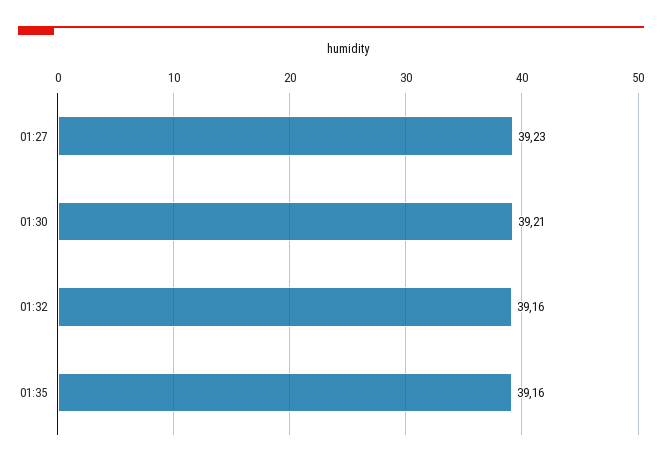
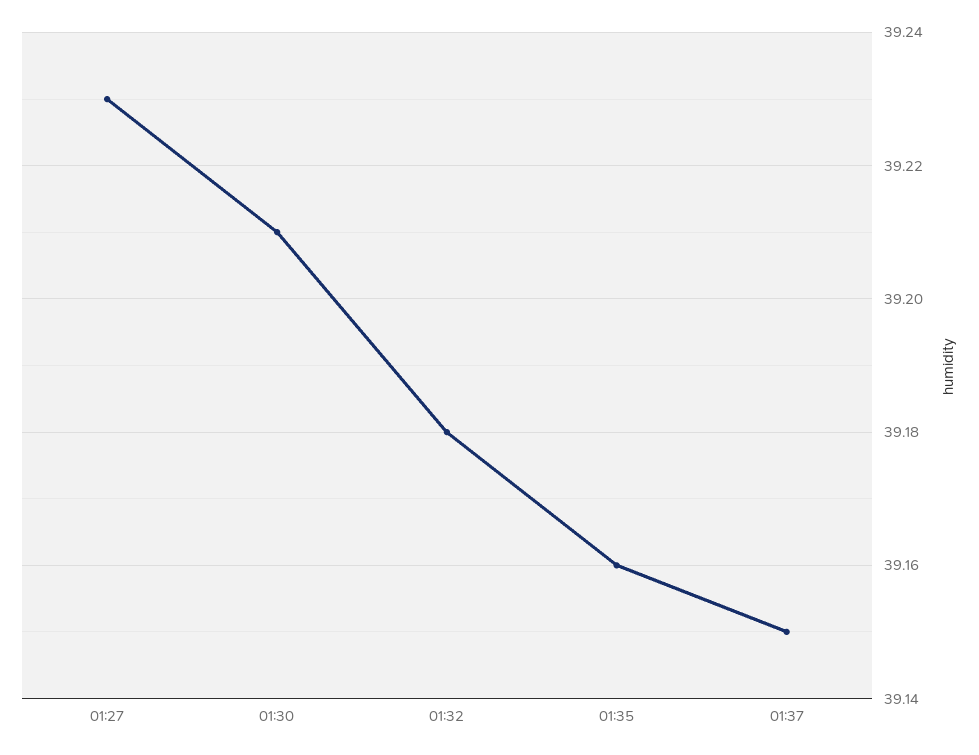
01:32: 39.16 -> 39.18
01:37: none -> 39.15

